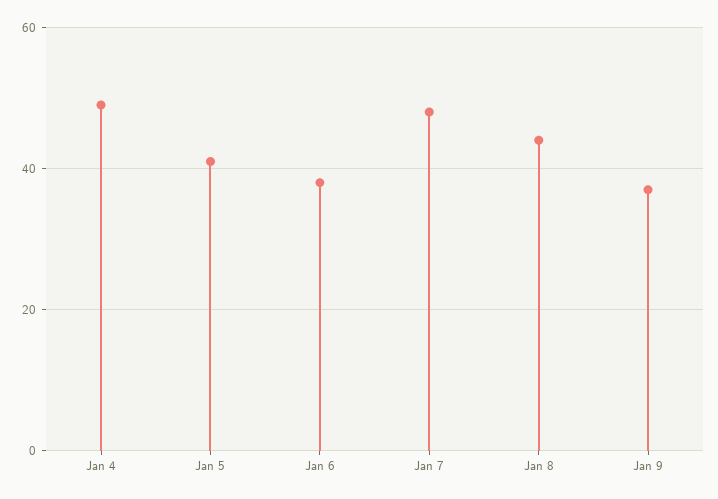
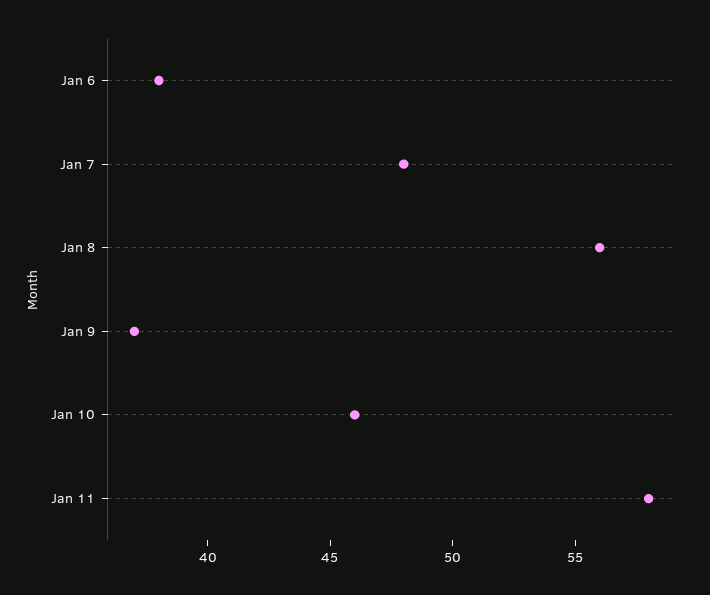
Jan 4: 50 -> none
Jan 5: 40 -> none
Jan 8: 45 -> 56
Jan 10: none -> 46
Jan 11: none -> 58

